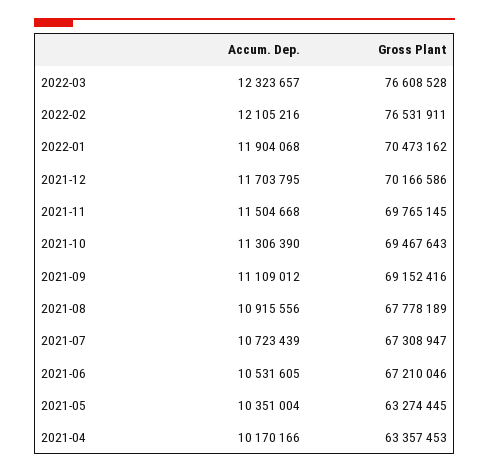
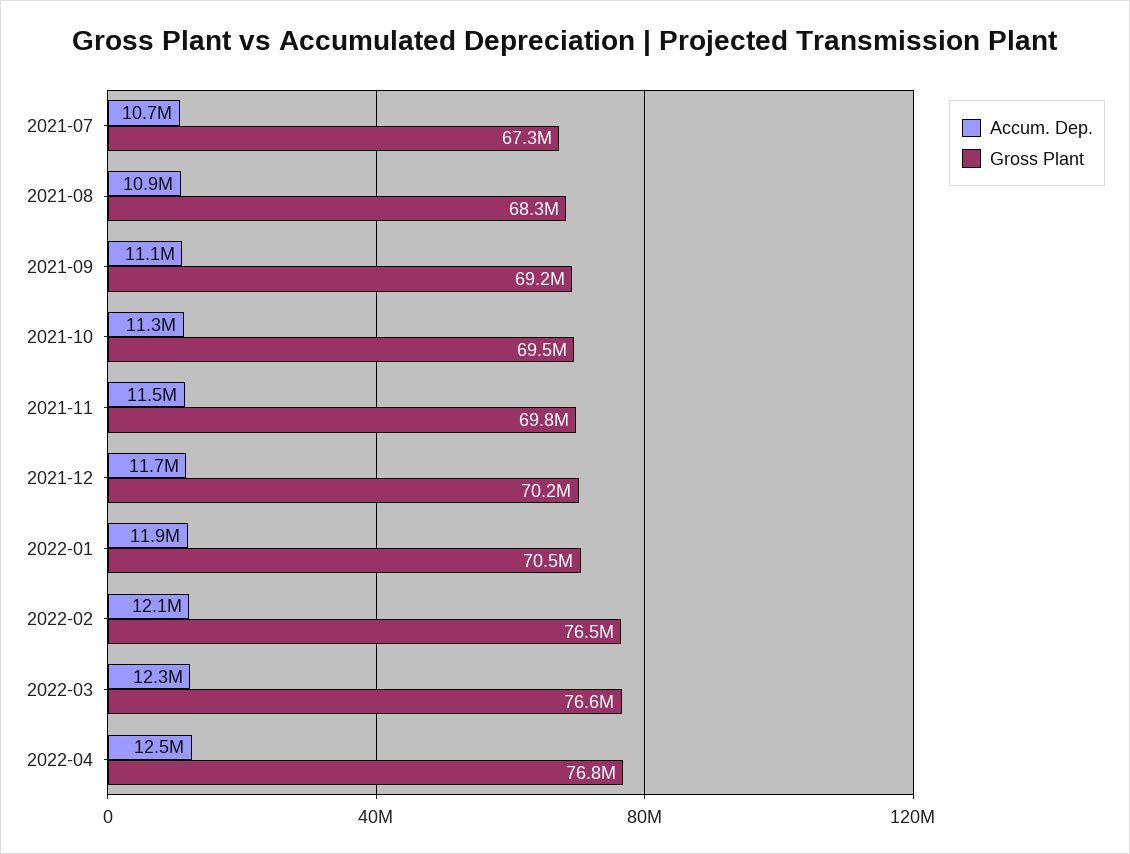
Gross Plant, 2021-08: 67778189 -> 68300000
Accum. Dep., 2021-06: 10531605 -> none
Gross Plant, 2021-06: 67210046 -> none
Accum. Dep., 2021-05: 10351004 -> none
Gross Plant, 2021-05: 63274445 -> none
Accum. Dep., 2021-04: 10170166 -> none
Gross Plant, 2021-04: 63357453 -> none
Accum. Dep., 2022-04: none -> 12500000
Gross Plant, 2022-04: none -> 76800000

